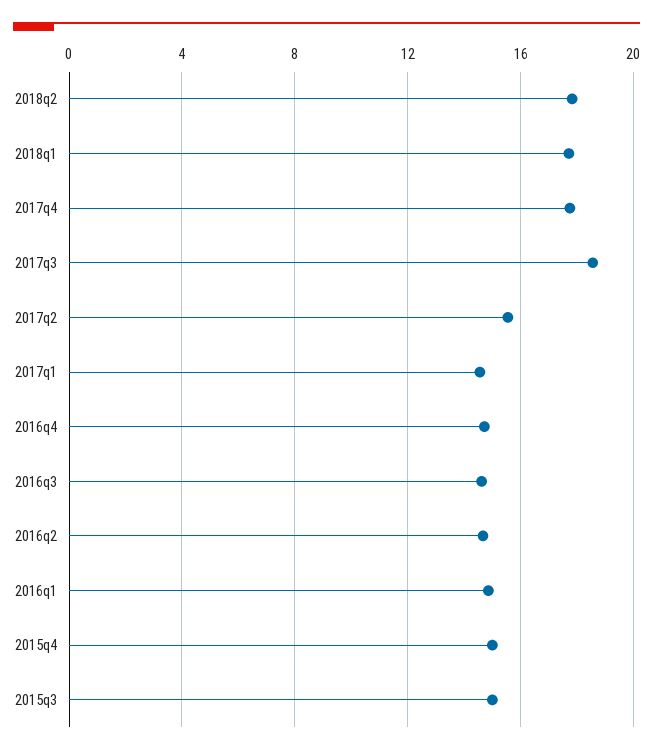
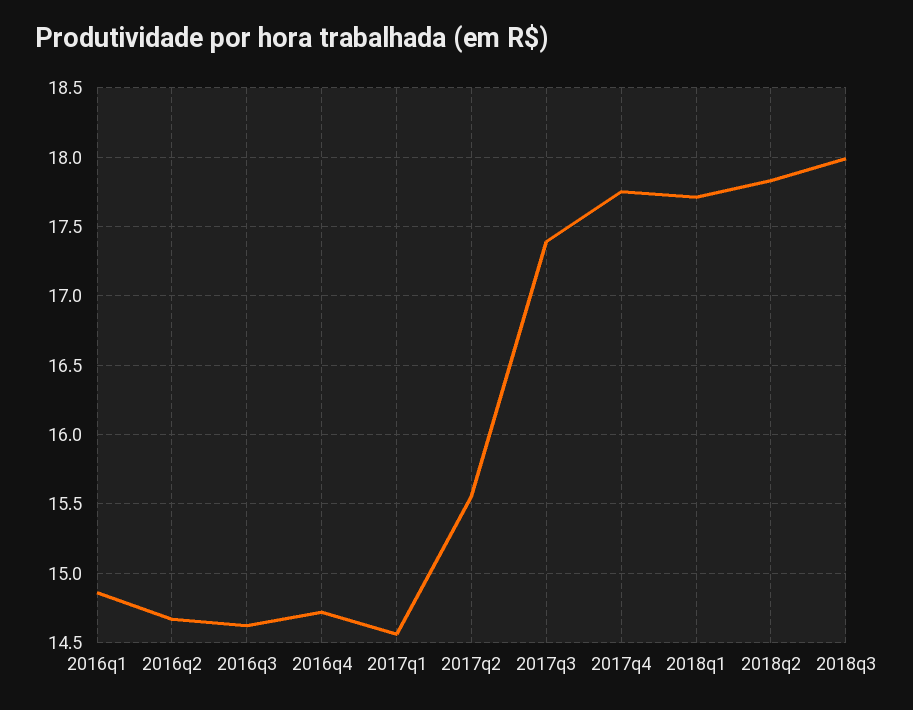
2017q3: 18.5 -> 17.4
2015q4: 15 -> none
2015q3: 15 -> none
2018q3: none -> 18

